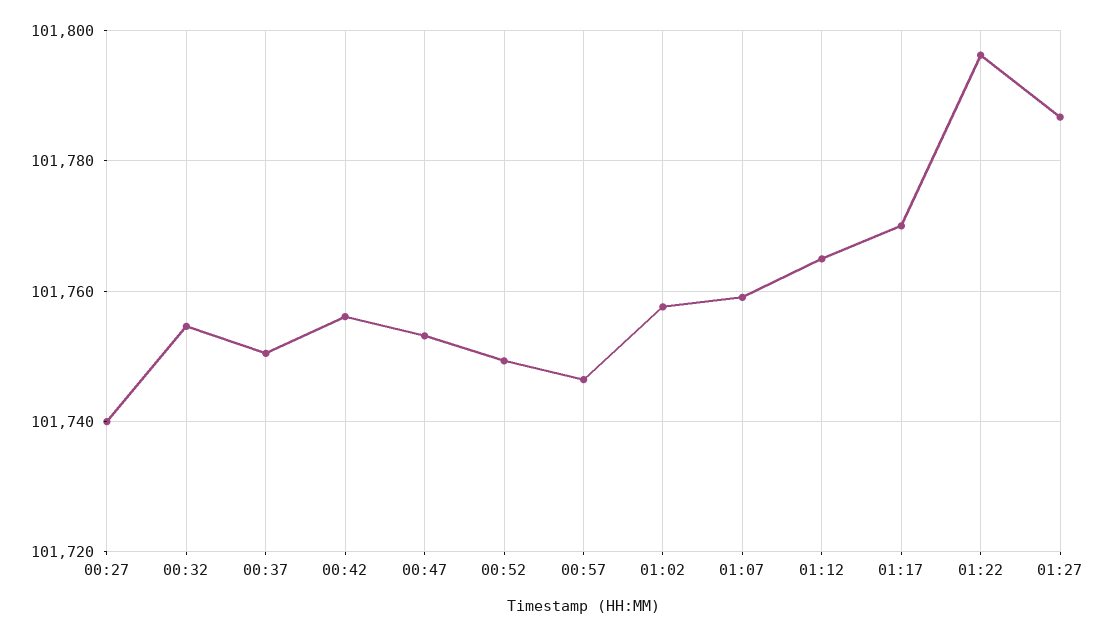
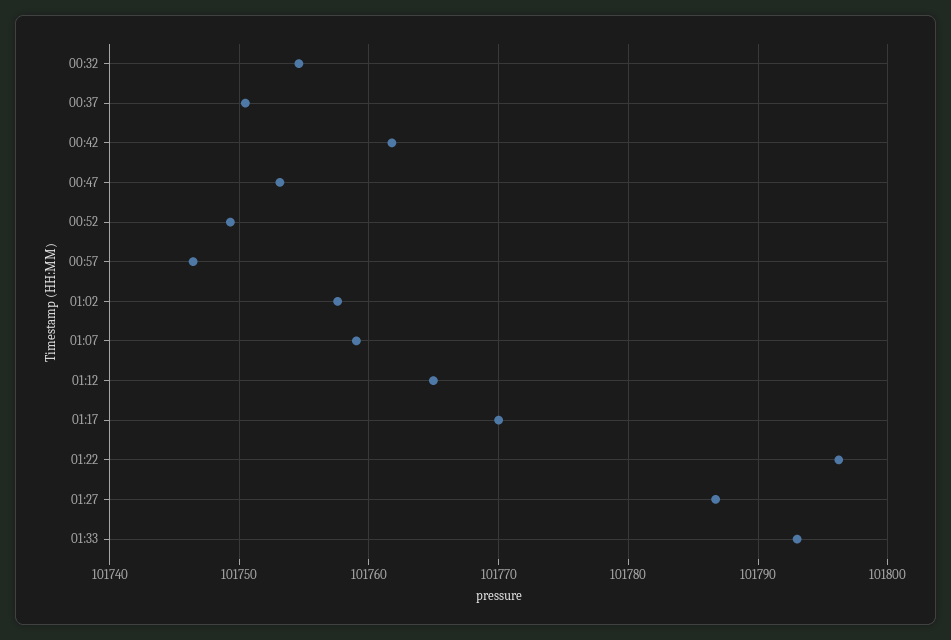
00:27: 101740 -> none
00:42: 101756 -> 101762
01:33: none -> 101793

